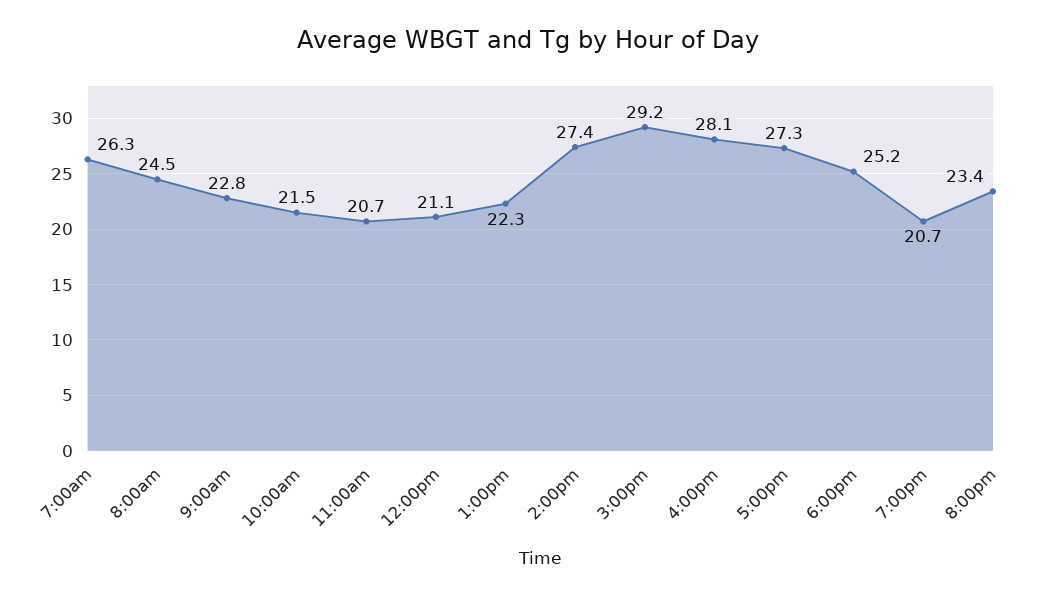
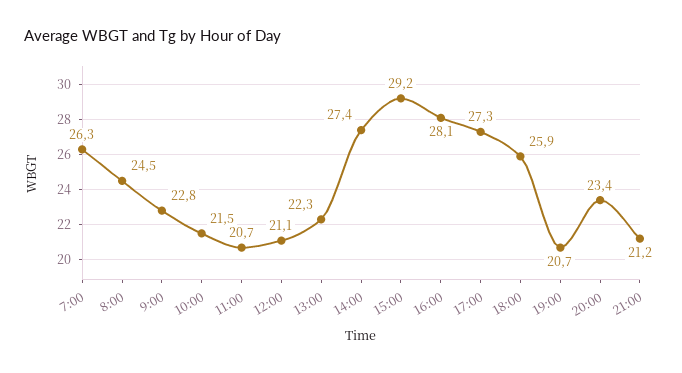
6:00pm: 25.2 -> 25.9
21:00: none -> 21.2

